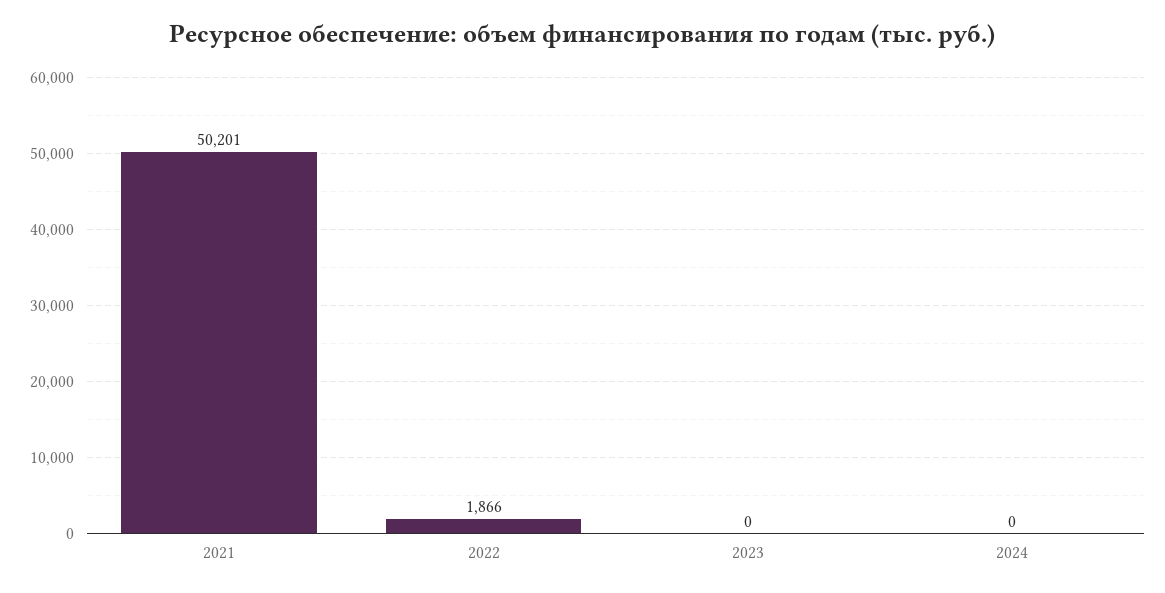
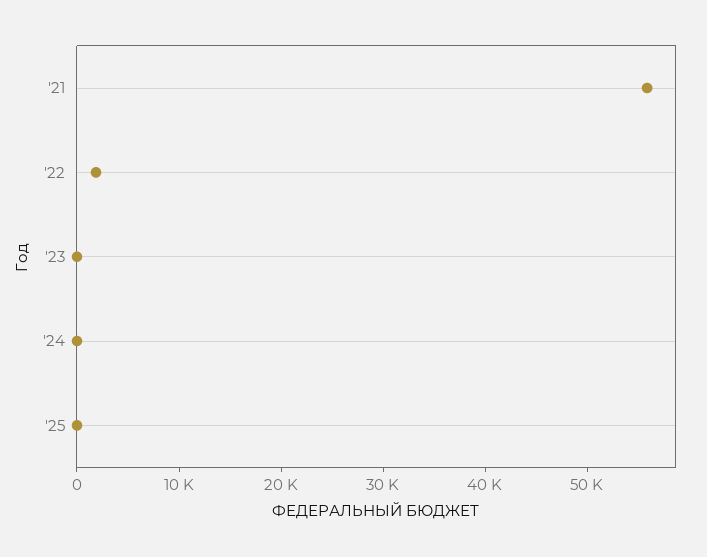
2021: 50201 -> 56000
'25: none -> 0

